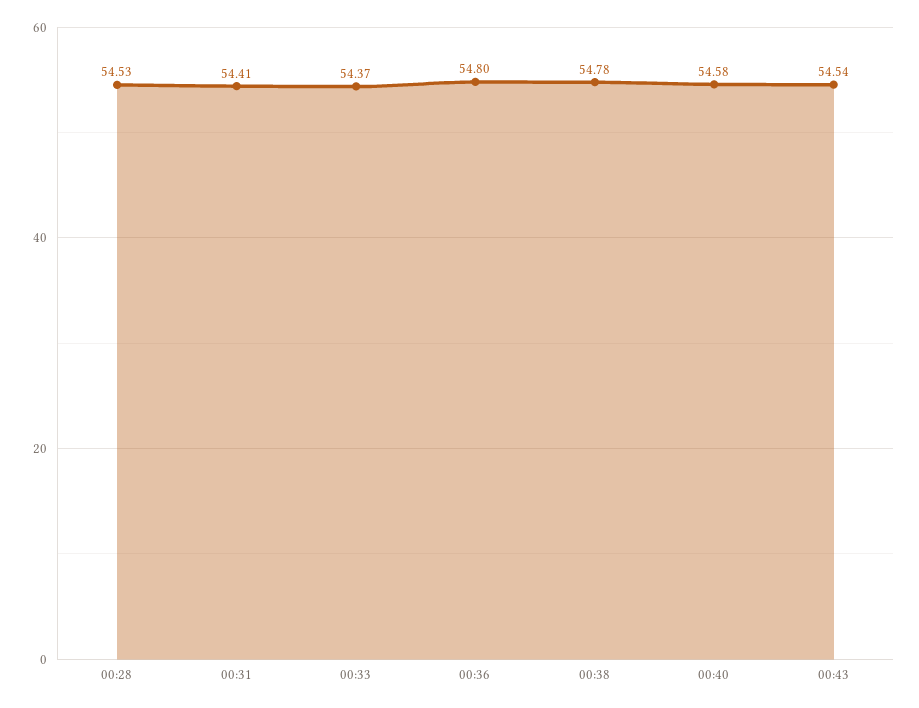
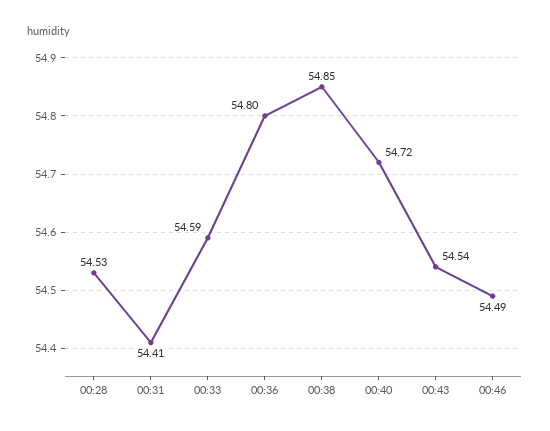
00:33: 54.37 -> 54.59
00:38: 54.78 -> 54.85
00:40: 54.58 -> 54.72
00:46: none -> 54.49

